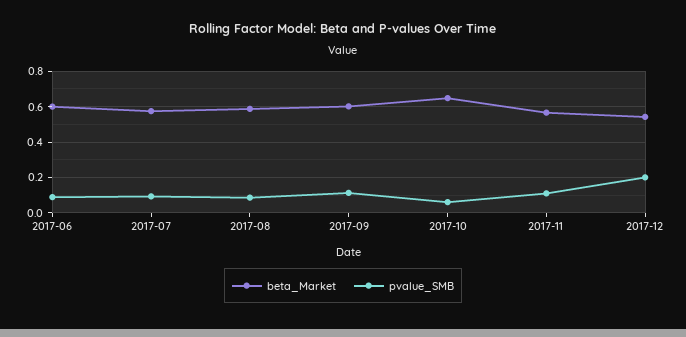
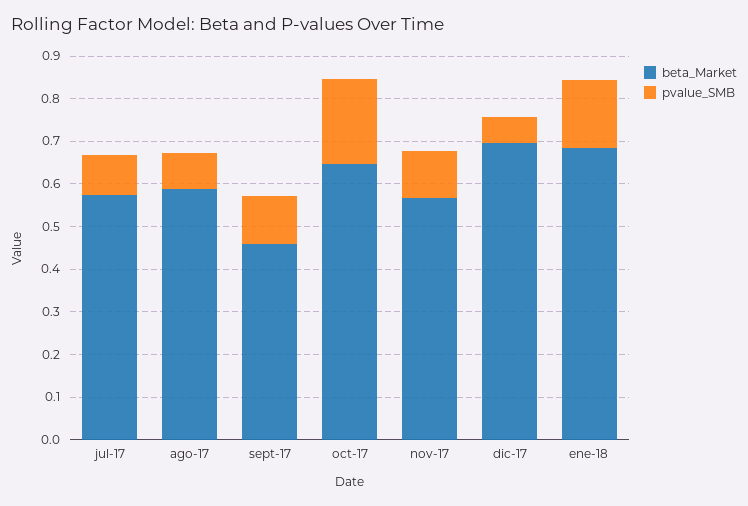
beta_Market, 2017-06: 0.6 -> none
pvalue_SMB, 2017-06: 0.1 -> none
beta_Market, 2017-09: 0.6 -> 0.46
pvalue_SMB, 2017-10: 0.05 -> 0.2
beta_Market, 2017-12: 0.55 -> 0.7
pvalue_SMB, 2017-12: 0.2 -> 0.06
beta_Market, ene-18: none -> 0.68
pvalue_SMB, ene-18: none -> 0.16

